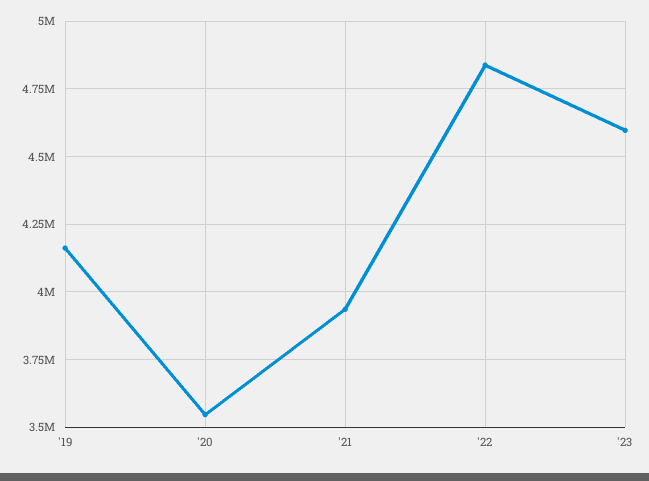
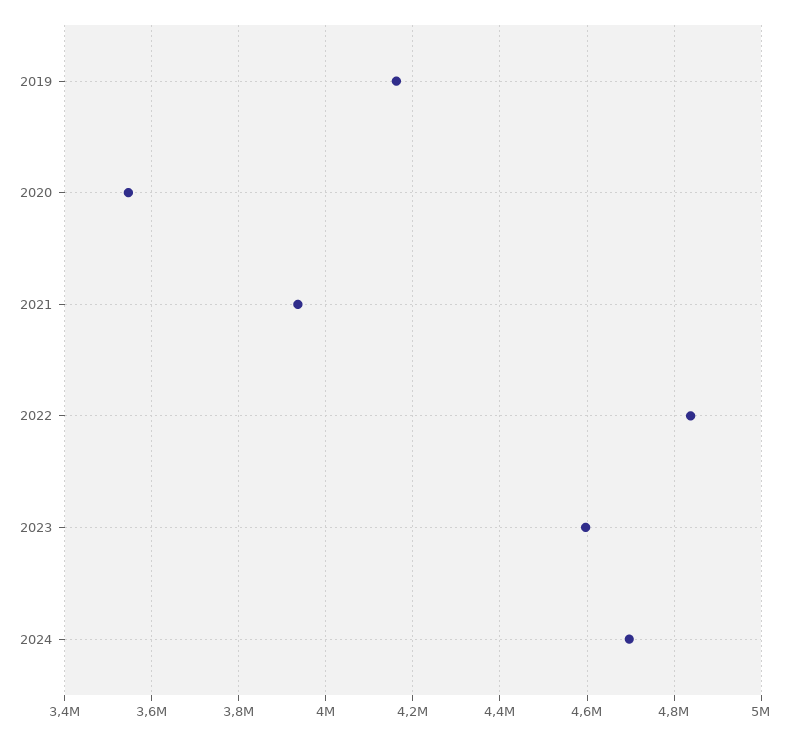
2024: none -> 4700000

